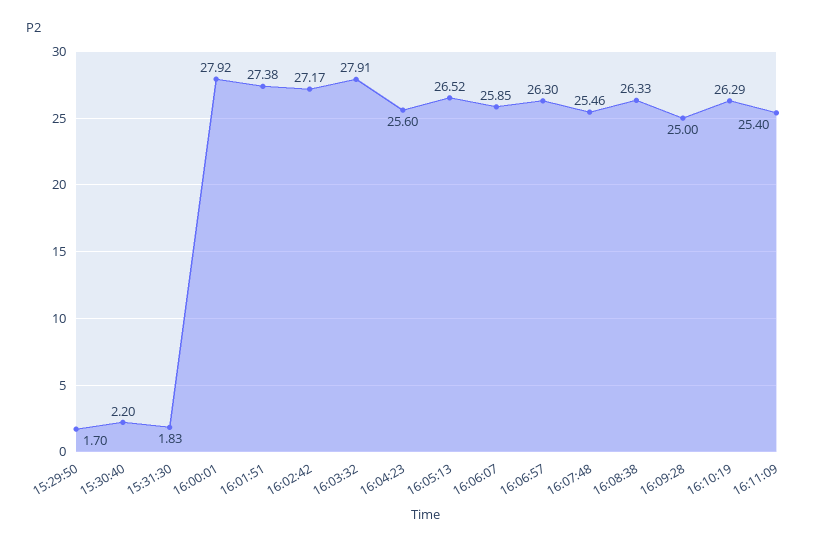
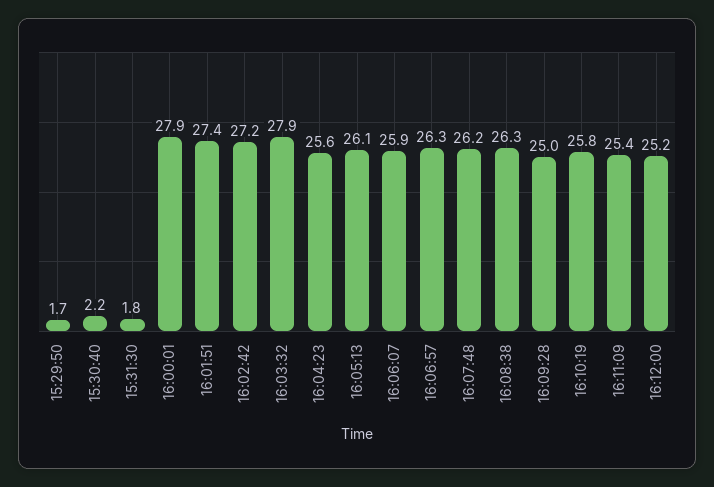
16:05:13: 26.52 -> 26.1
16:07:48: 25.46 -> 26.2
16:10:19: 26.29 -> 25.8
16:12:00: none -> 25.2

